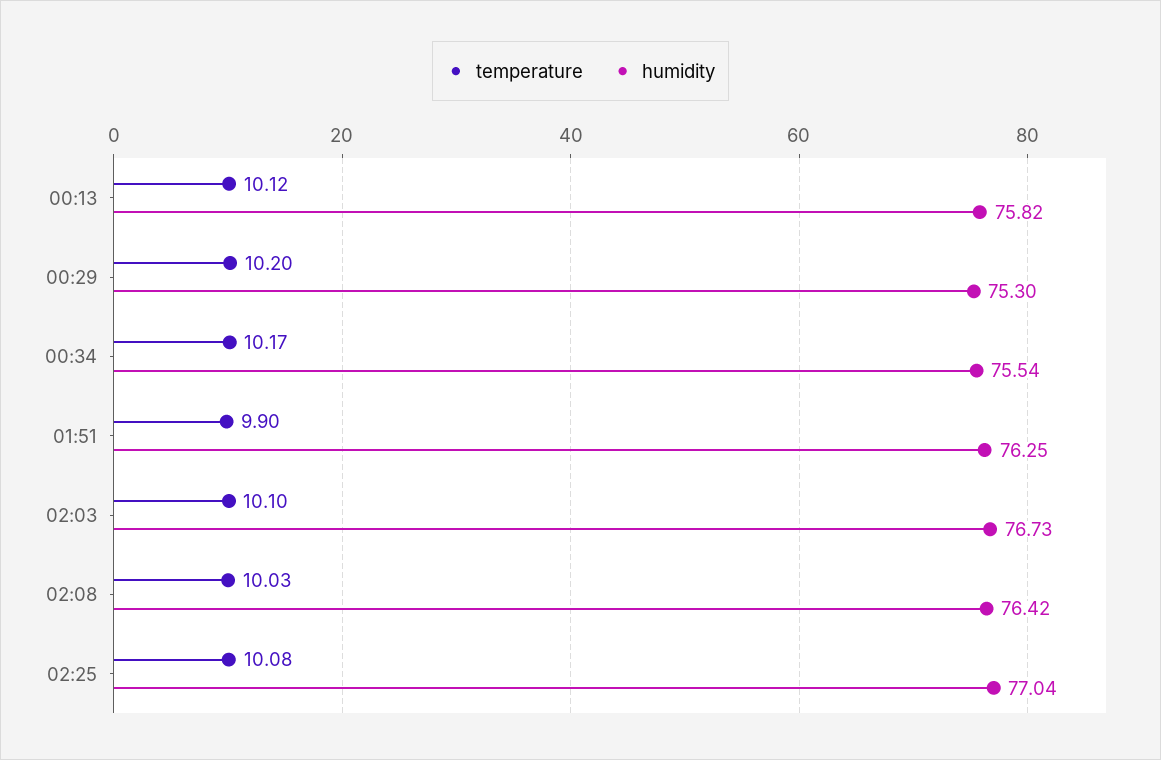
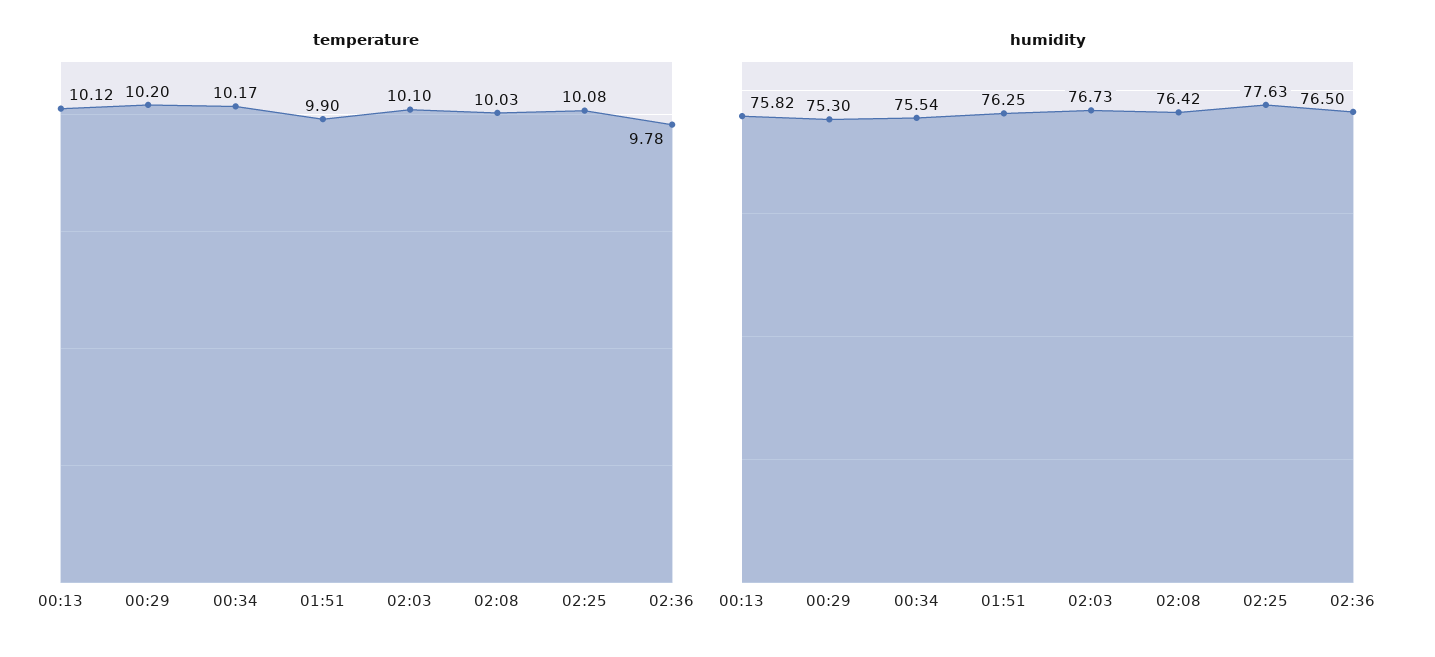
humidity, 02:25: 77.04 -> 77.63
temperature, 02:36: none -> 9.78
humidity, 02:36: none -> 76.5

